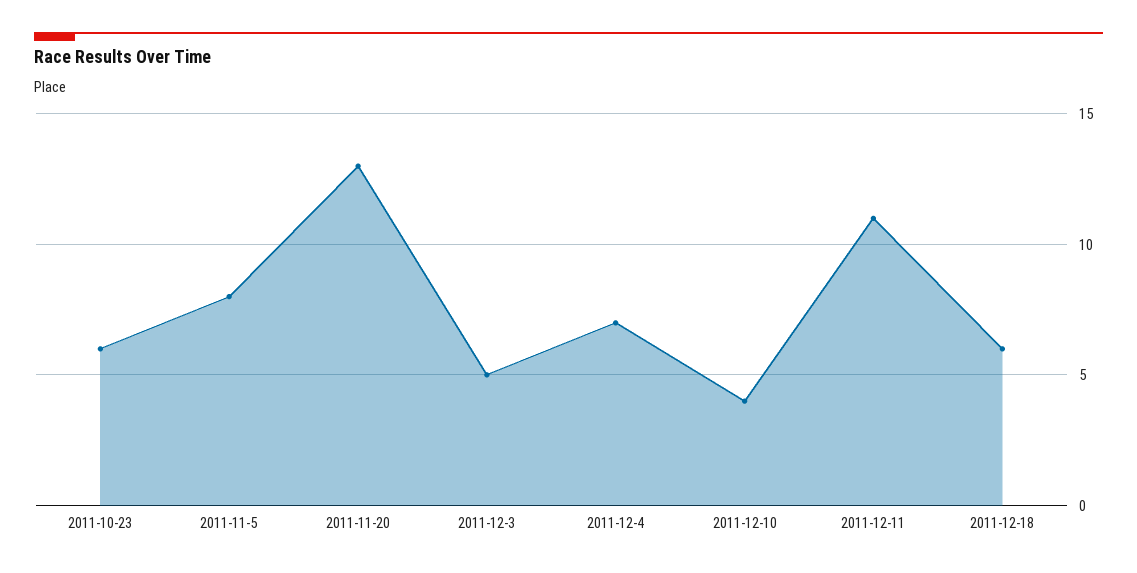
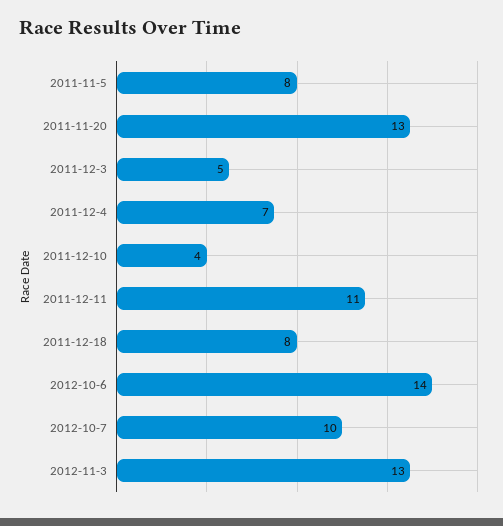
2011-10-23: 6 -> none
2011-12-18: 6 -> 8
2012-10-6: none -> 14
2012-10-7: none -> 10
2012-11-3: none -> 13

